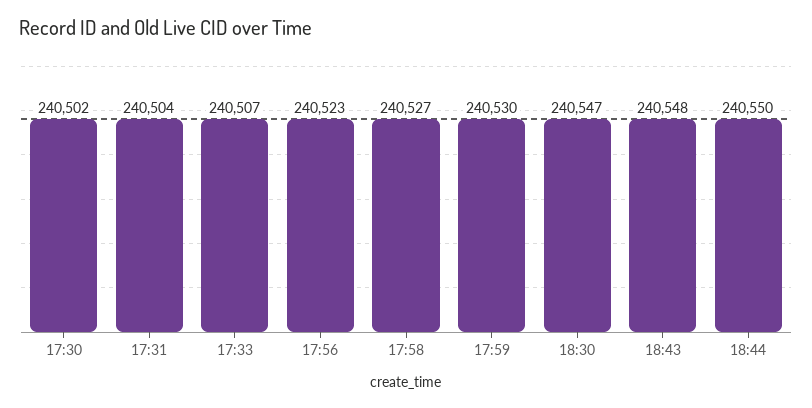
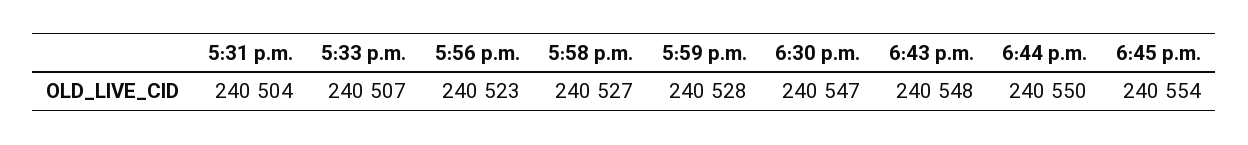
17:30: 240502 -> none
17:59: 240530 -> 240528
6:45 p.m.: none -> 240554

